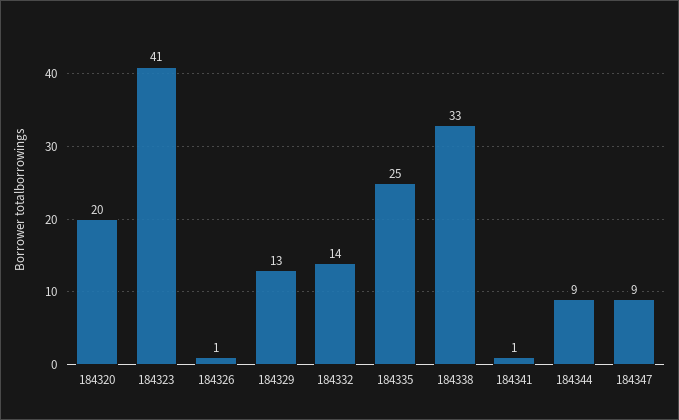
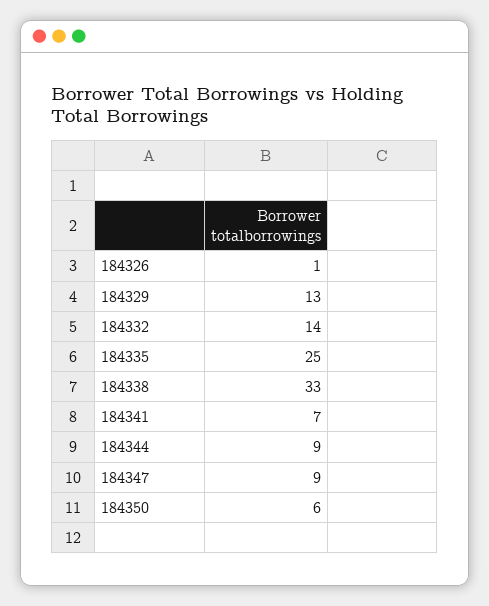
184320: 20 -> none
184323: 41 -> none
184341: 1 -> 7
184350: none -> 6

